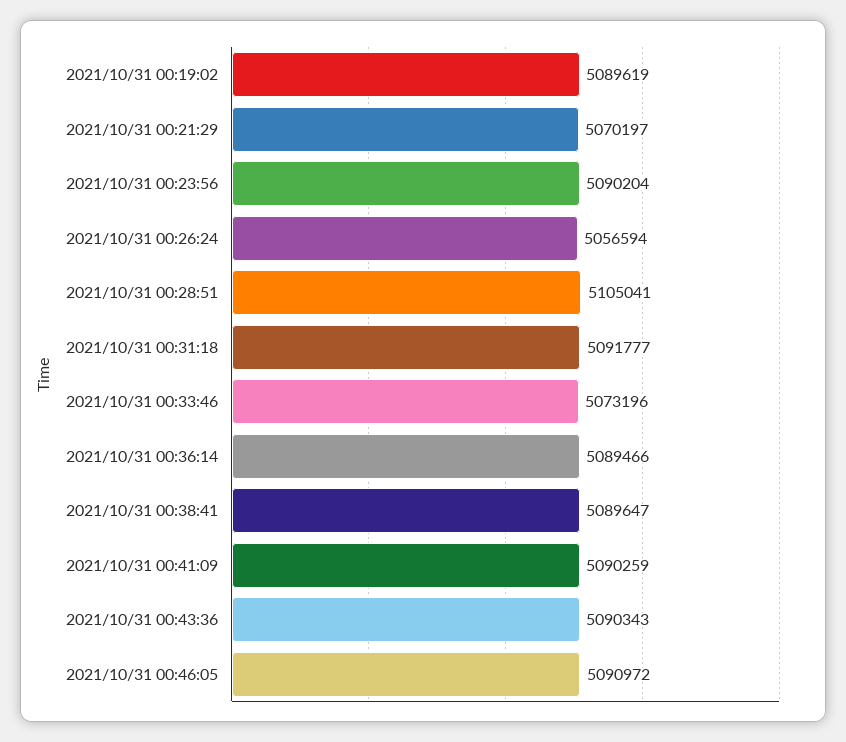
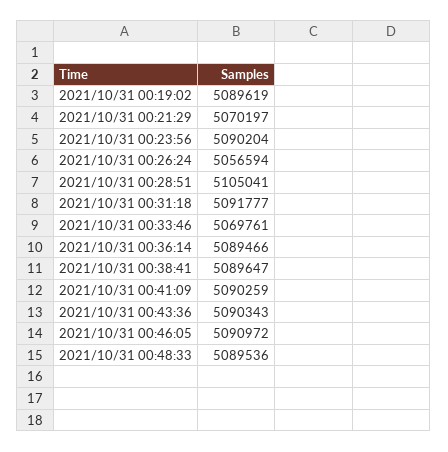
2021/10/31 00:33:46: 5073196 -> 5069761
2021/10/31 00:48:33: none -> 5089536

